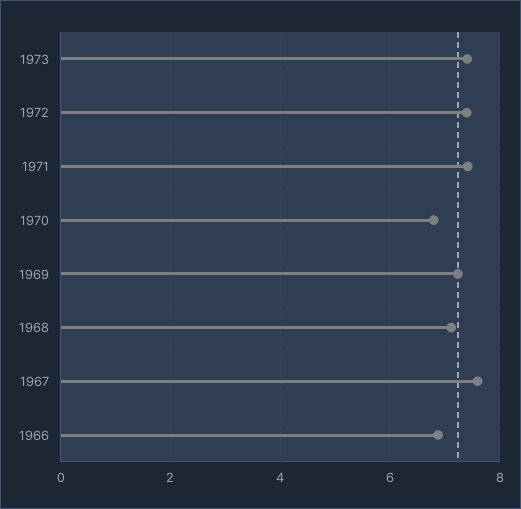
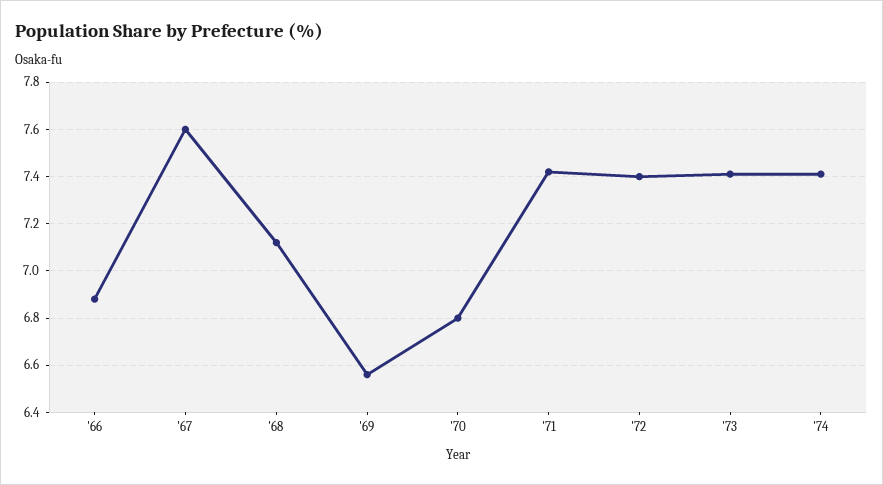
1969: 7.2 -> 6.55
'74: none -> 7.4

